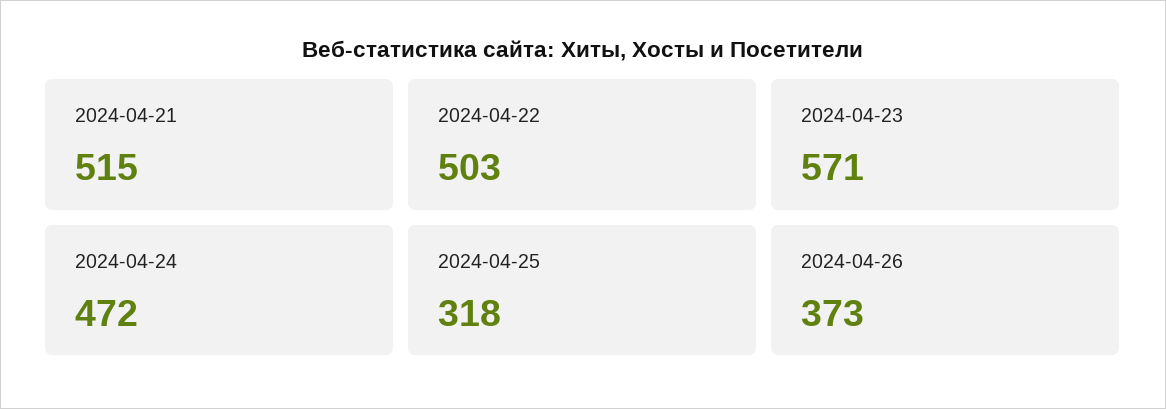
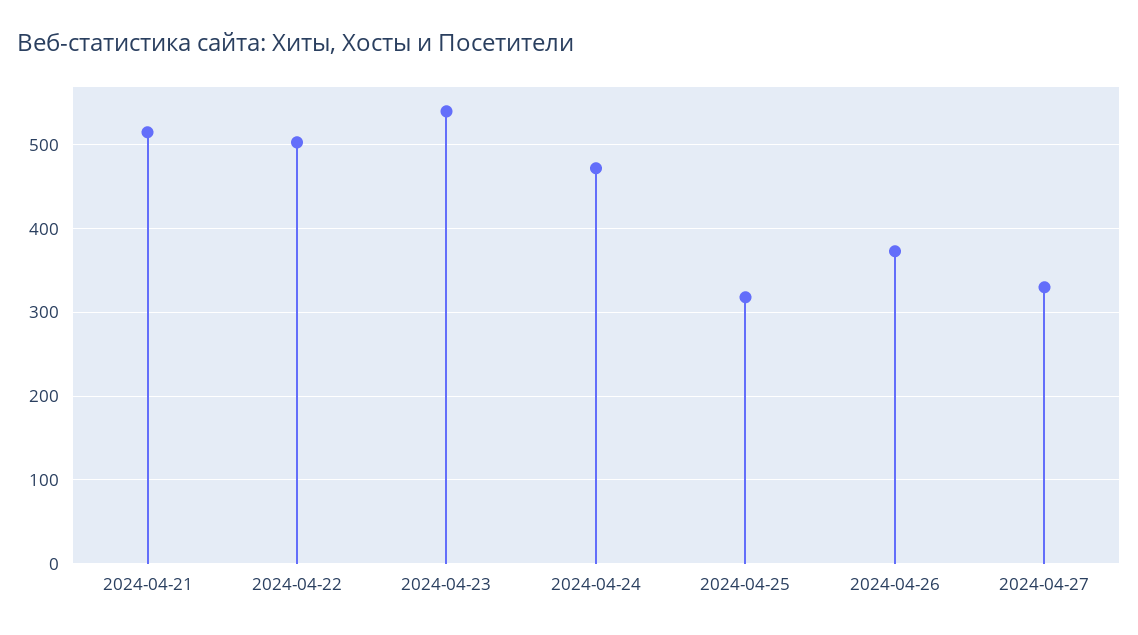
2024-04-23: 571 -> 540
2024-04-27: none -> 330

